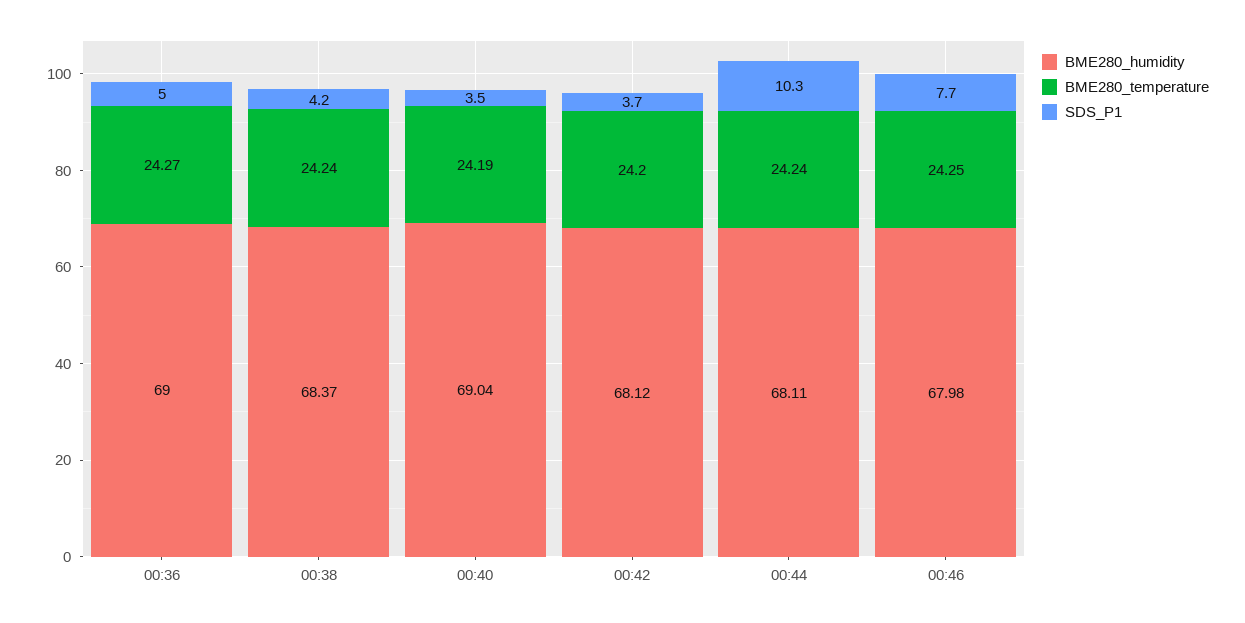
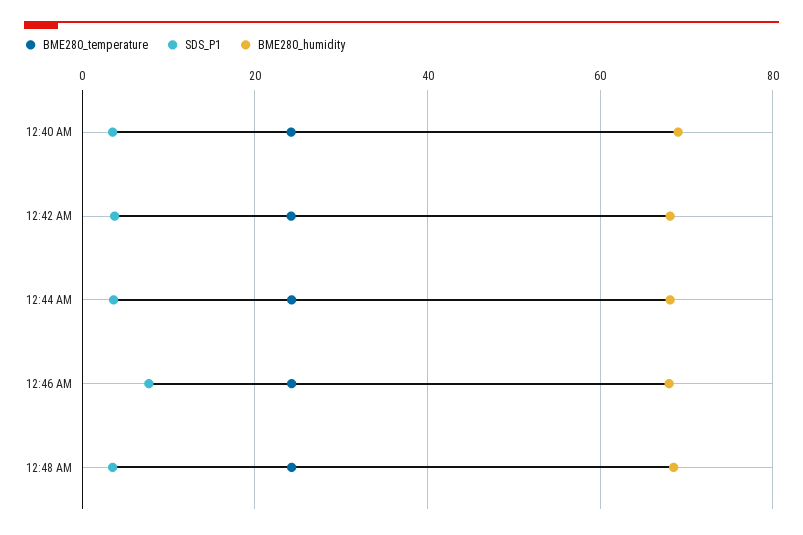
BME280_humidity, 00:36: 69 -> none
BME280_temperature, 00:36: 24.27 -> none
SDS_P1, 00:36: 5 -> none
BME280_humidity, 00:38: 68.37 -> none
BME280_temperature, 00:38: 24.24 -> none
SDS_P1, 00:38: 4.2 -> none
SDS_P1, 00:44: 10.3 -> 4
BME280_temperature, 12:48 AM: none -> 24
SDS_P1, 12:48 AM: none -> 4
BME280_humidity, 12:48 AM: none -> 68

